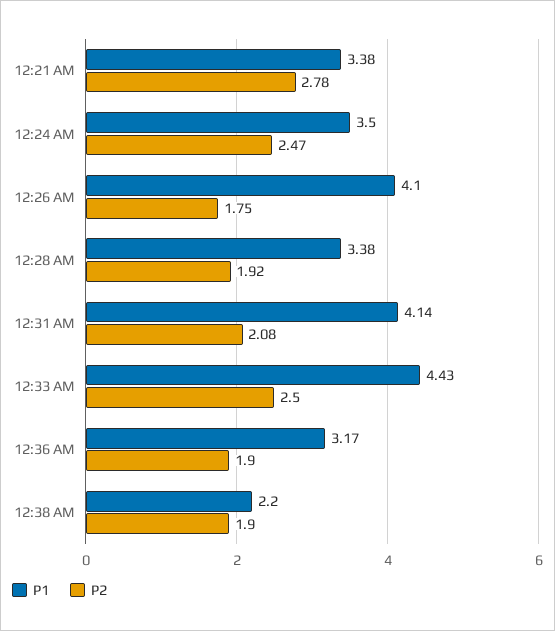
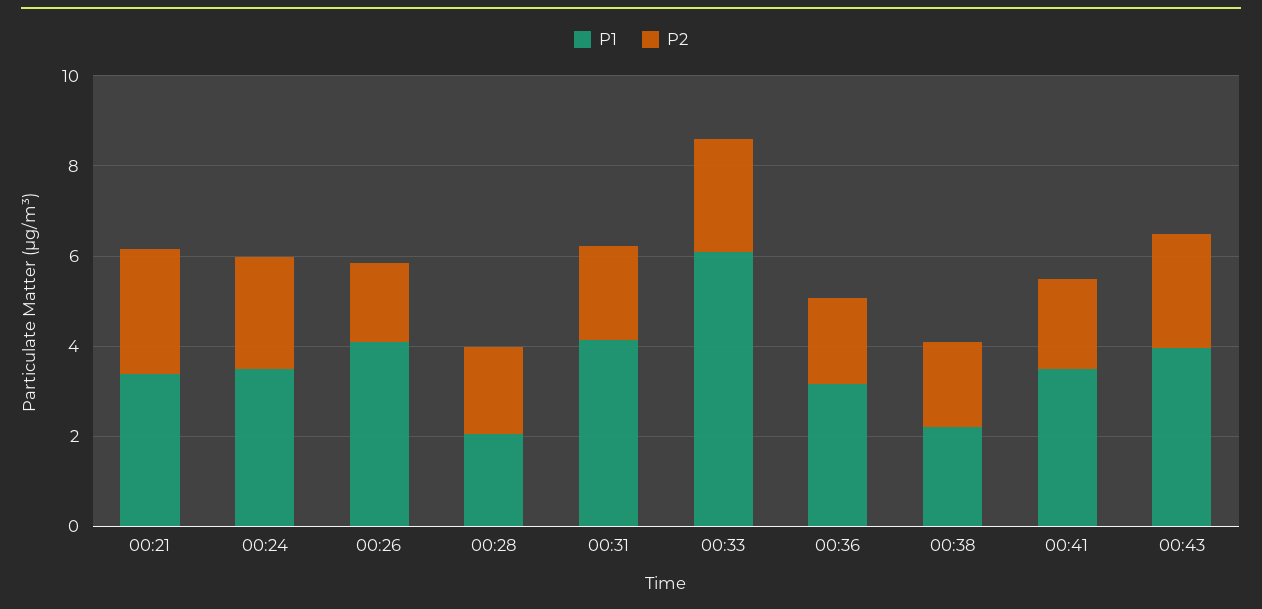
P1, 12:28 AM: 3.38 -> 2
P1, 12:33 AM: 4.43 -> 6
P1, 00:41: none -> 3.5
P2, 00:41: none -> 2
P1, 00:43: none -> 4
P2, 00:43: none -> 2.5

